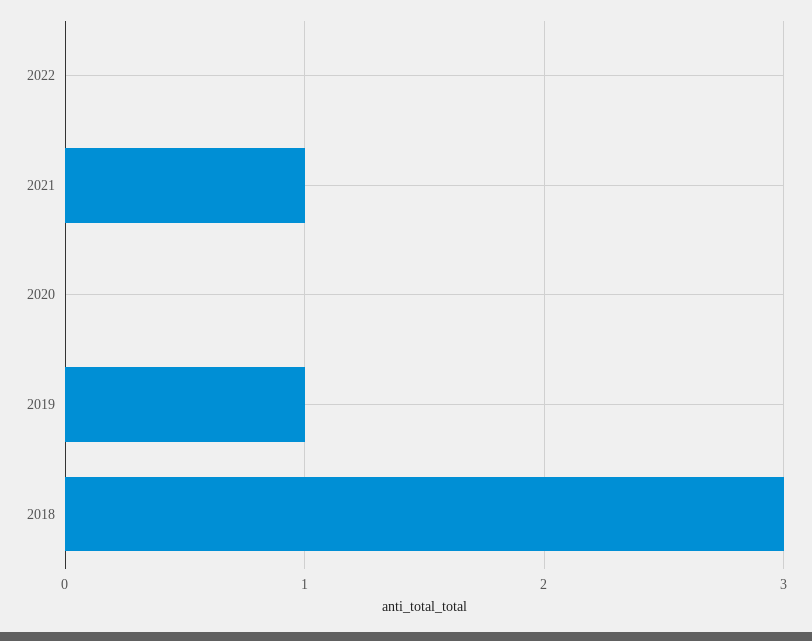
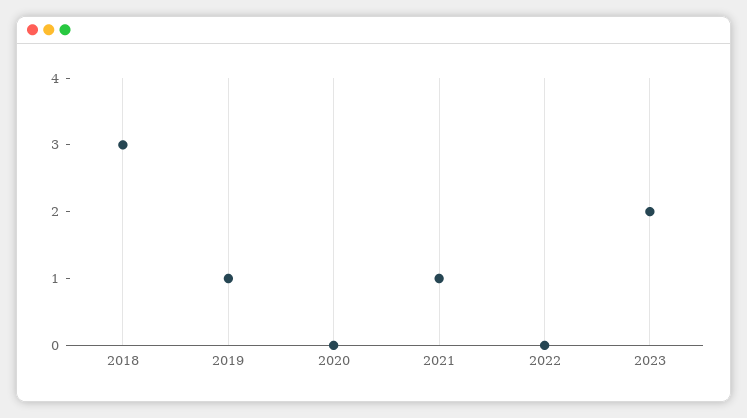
2023: none -> 2

